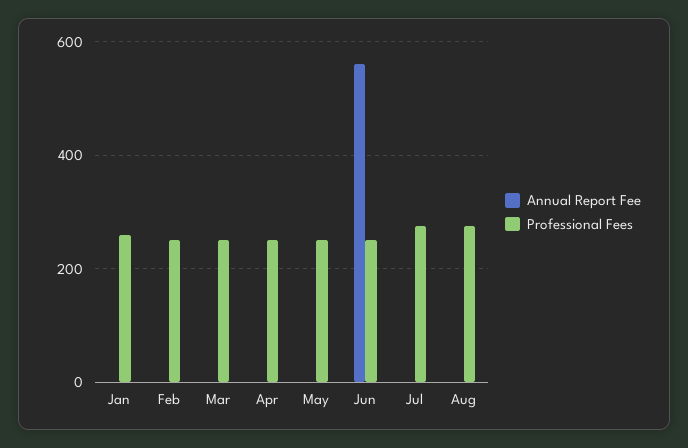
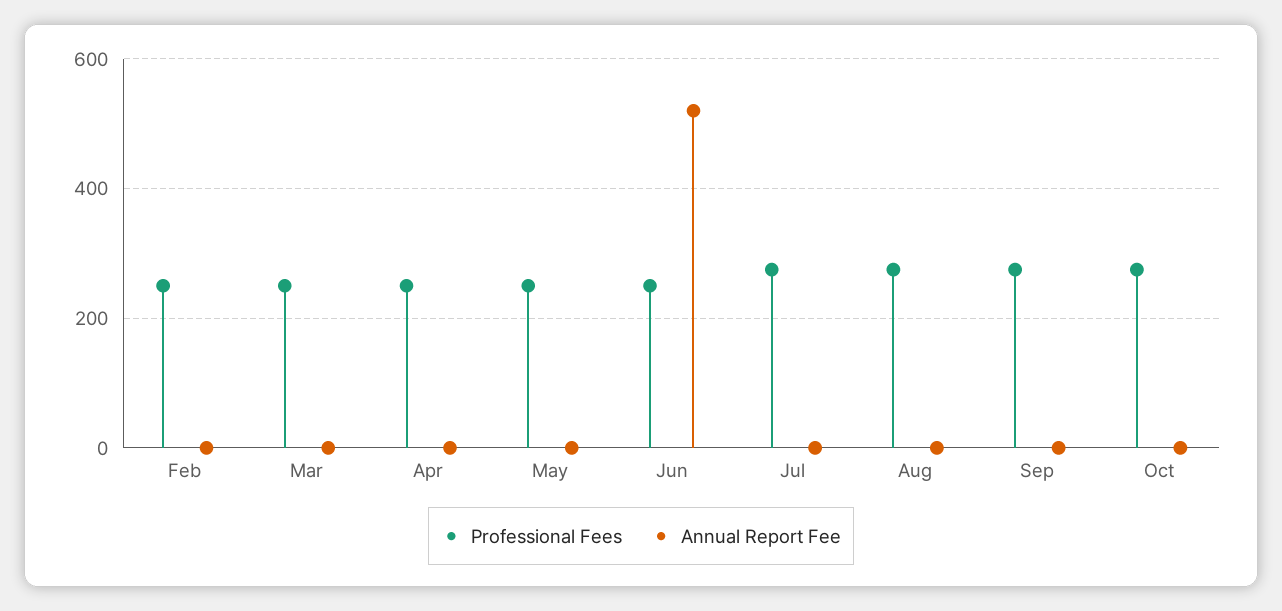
Annual Report Fee, Jan: 0 -> none
Professional Fees, Jan: 260 -> none
Annual Report Fee, Jun: 560 -> 520
Professional Fees, Sep: none -> 280
Annual Report Fee, Sep: none -> 0
Professional Fees, Oct: none -> 280
Annual Report Fee, Oct: none -> 0

